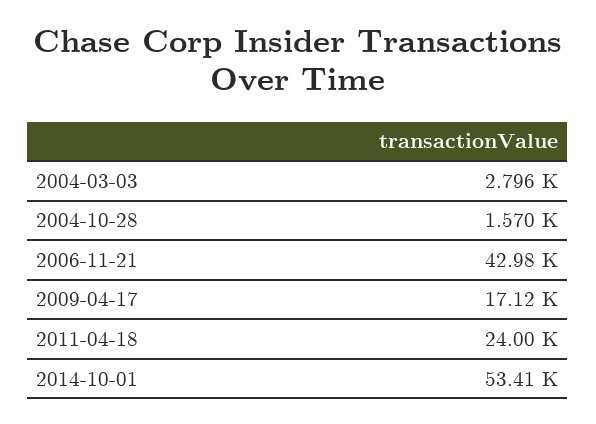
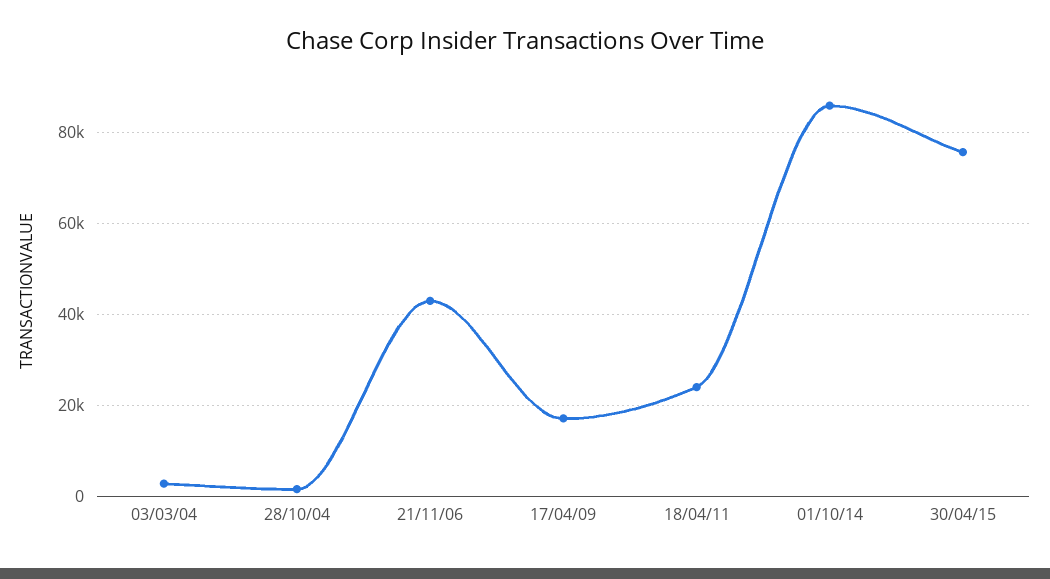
2014-10-01: 53410 -> 86000
30/04/15: none -> 76000

